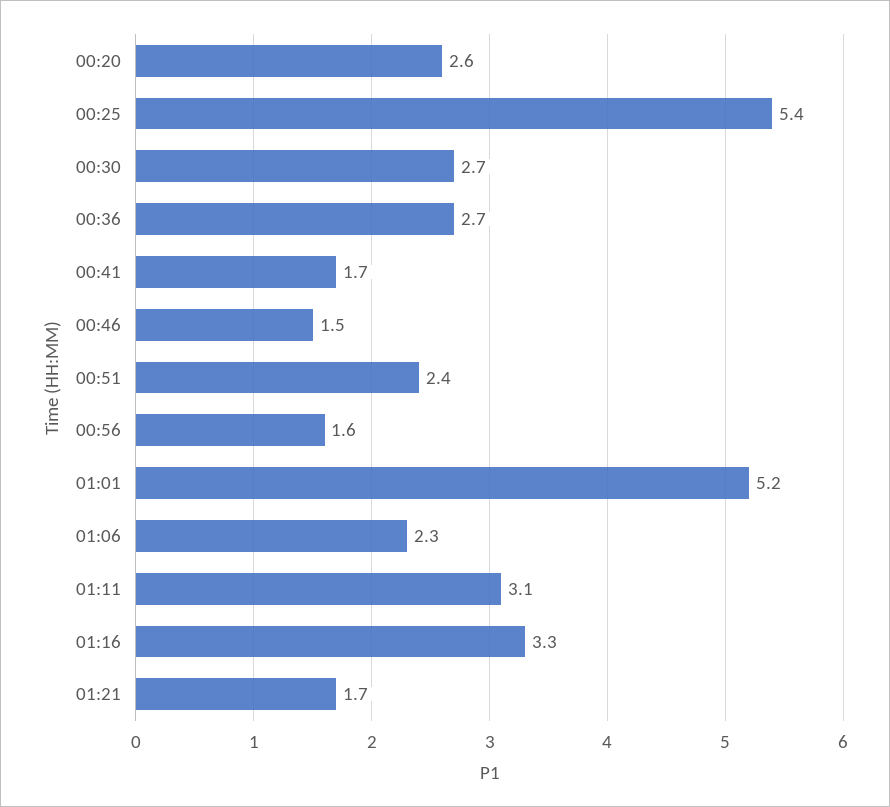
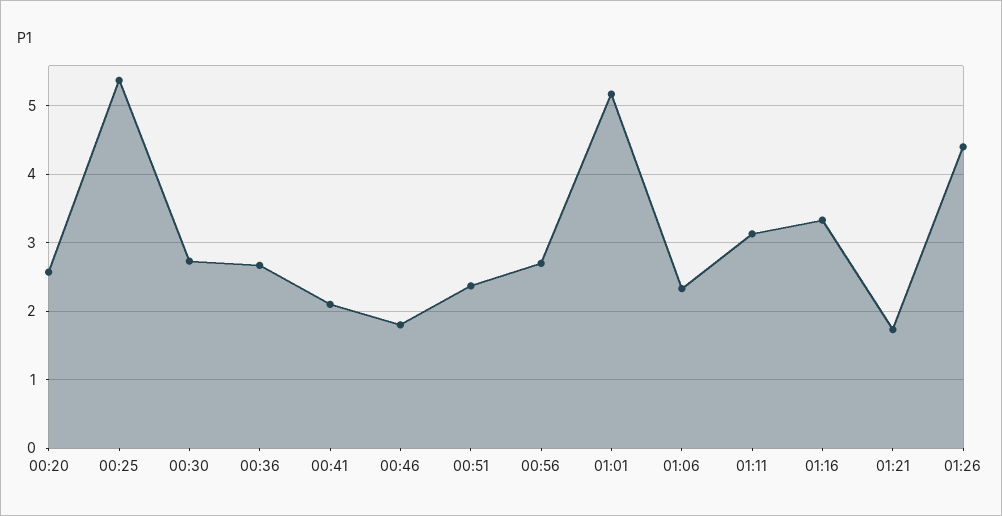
00:41: 1.7 -> 2.1
00:46: 1.5 -> 1.8
00:56: 1.6 -> 2.7
01:26: none -> 4.4

